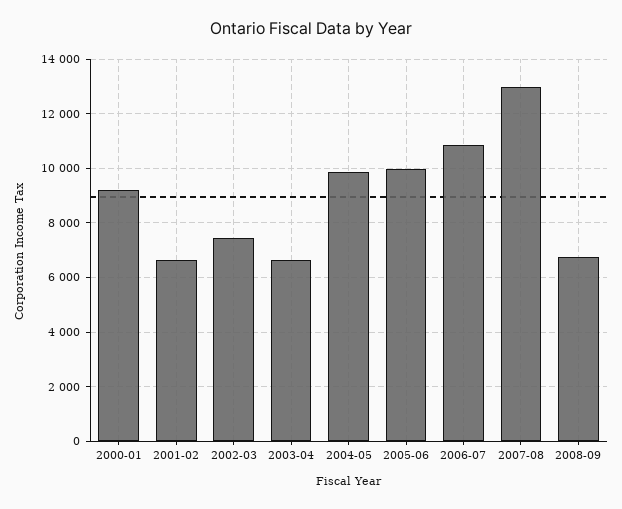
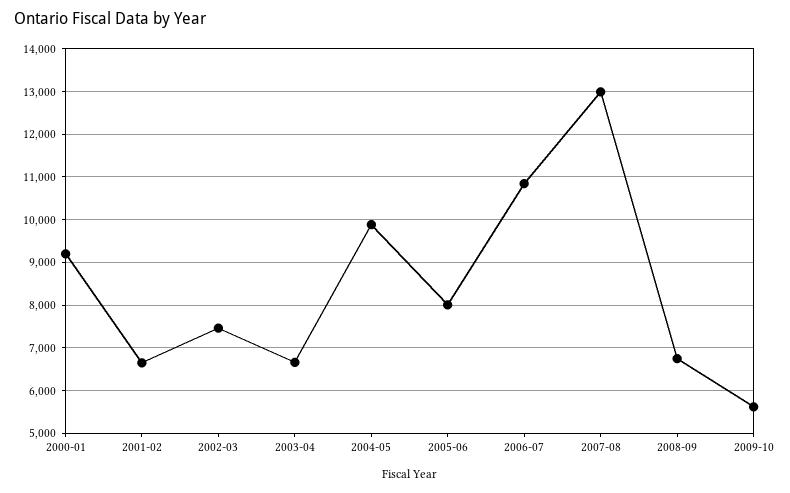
2005-06: 10000 -> 8000
2009-10: none -> 5600

